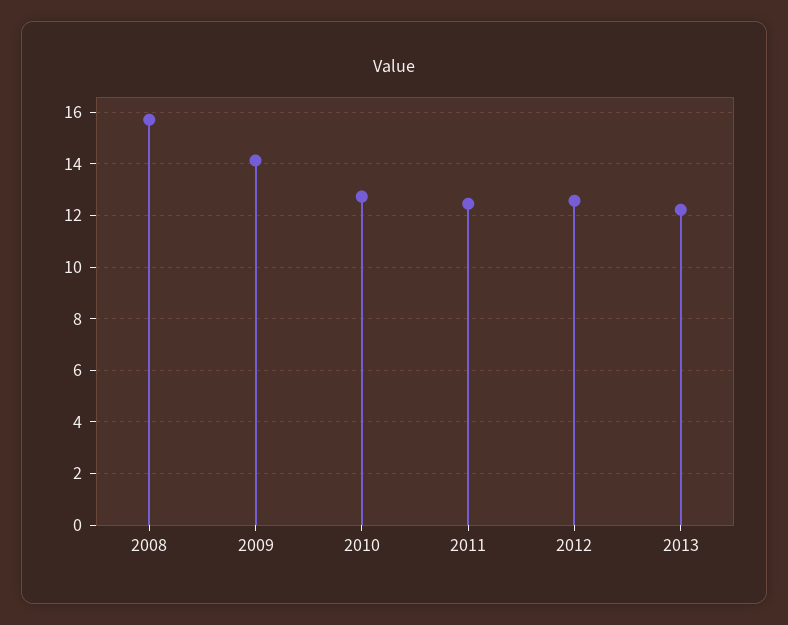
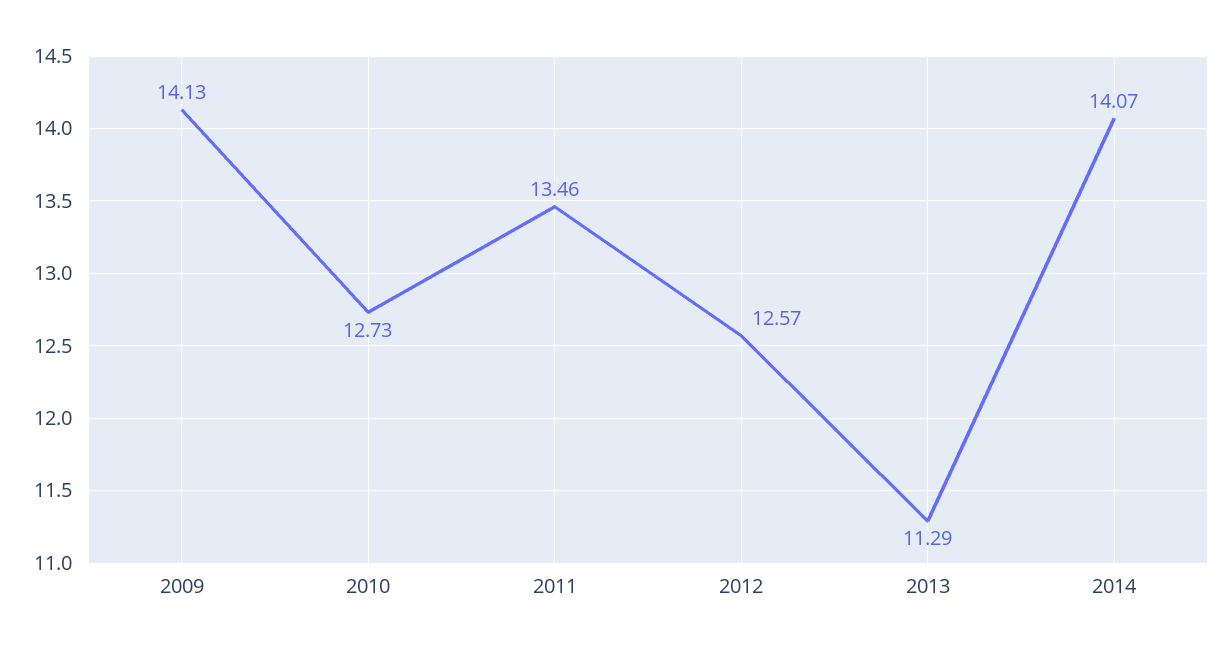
2008: 15.75 -> none
2011: 12.5 -> 13.46
2013: 12.25 -> 11.29
2014: none -> 14.07

